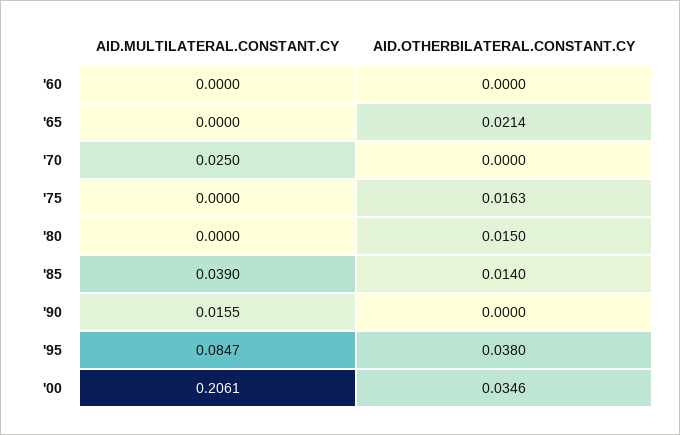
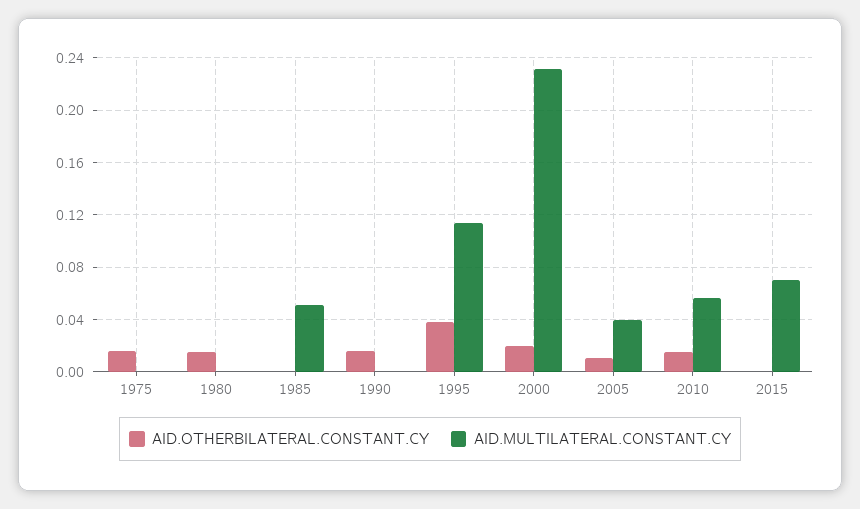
AID.MULTILATERAL.CONSTANT.CY, '60: 0 -> none
AID.OTHERBILATERAL.CONSTANT.CY, '60: 0 -> none
AID.MULTILATERAL.CONSTANT.CY, '65: 0 -> none
AID.OTHERBILATERAL.CONSTANT.CY, '65: 0.0214 -> none
AID.MULTILATERAL.CONSTANT.CY, '70: 0.025 -> none
AID.OTHERBILATERAL.CONSTANT.CY, '70: 0 -> none
AID.MULTILATERAL.CONSTANT.CY, '85: 0.039 -> 0.05
AID.OTHERBILATERAL.CONSTANT.CY, '85: 0.014 -> 0
AID.MULTILATERAL.CONSTANT.CY, '90: 0.0155 -> 0
AID.OTHERBILATERAL.CONSTANT.CY, '90: 0 -> 0.015
AID.MULTILATERAL.CONSTANT.CY, '95: 0.0847 -> 0.115
AID.MULTILATERAL.CONSTANT.CY, '00: 0.2061 -> 0.23
AID.OTHERBILATERAL.CONSTANT.CY, '00: 0.0346 -> 0.02
AID.OTHERBILATERAL.CONSTANT.CY, 2005: none -> 0.01
AID.MULTILATERAL.CONSTANT.CY, 2005: none -> 0.04
AID.OTHERBILATERAL.CONSTANT.CY, 2010: none -> 0.015
AID.MULTILATERAL.CONSTANT.CY, 2010: none -> 0.055
AID.OTHERBILATERAL.CONSTANT.CY, 2015: none -> 0
AID.MULTILATERAL.CONSTANT.CY, 2015: none -> 0.07

